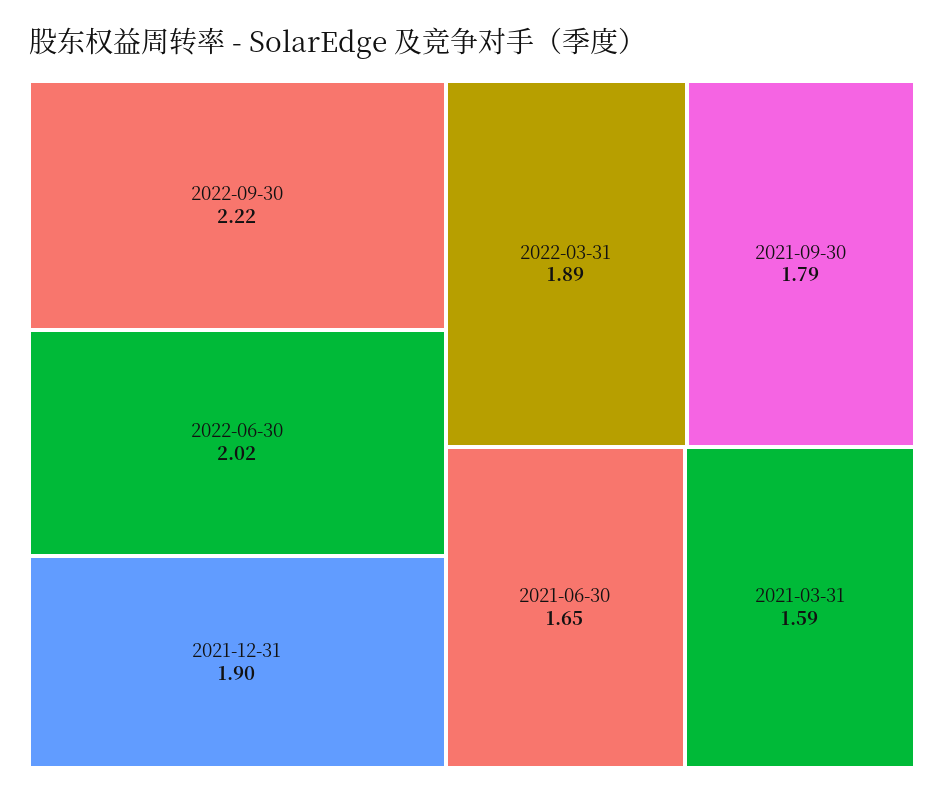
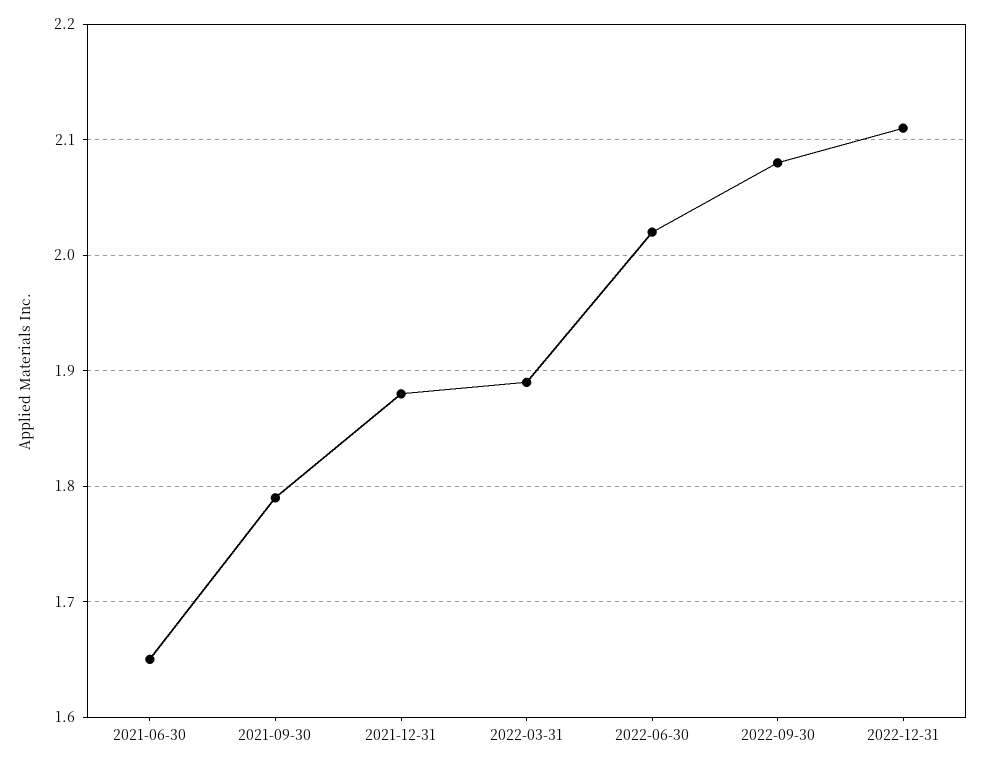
2022-09-30: 2.22 -> 2.08
2021-12-31: 1.9 -> 1.88
2021-03-31: 1.59 -> none
2022-12-31: none -> 2.11

